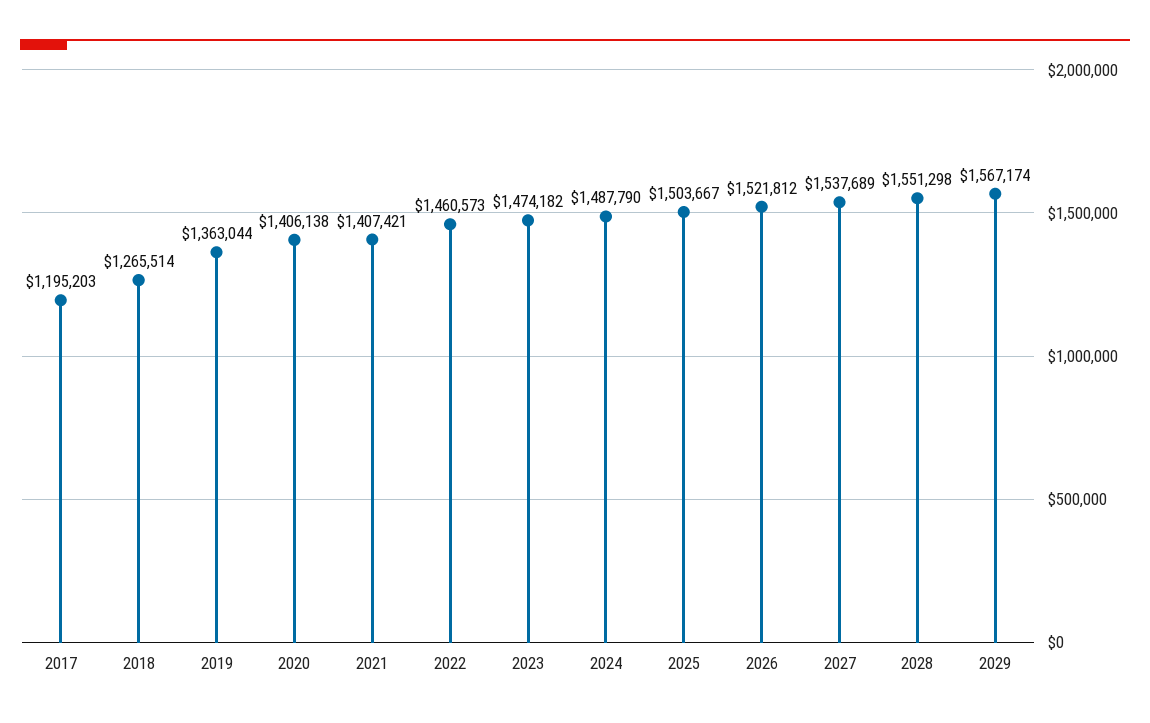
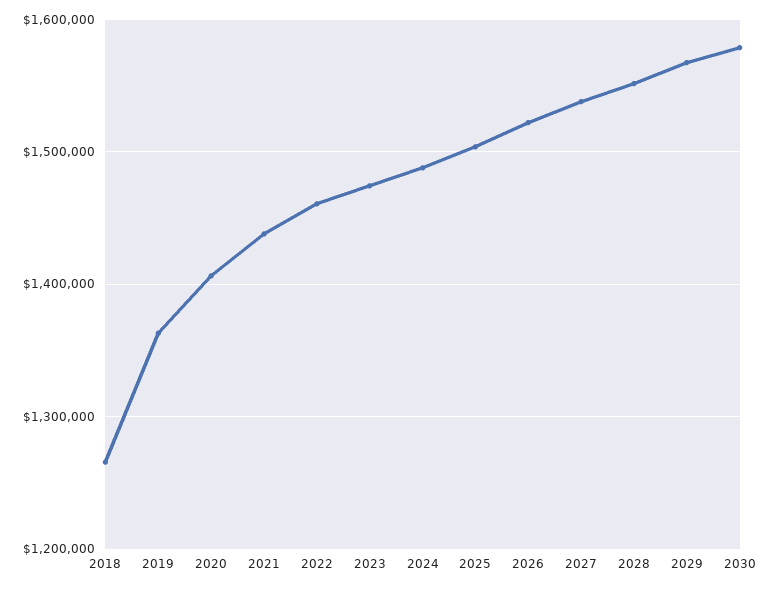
2017: 1195203 -> none
2021: 1407421 -> 1440000
2030: none -> 1580000

